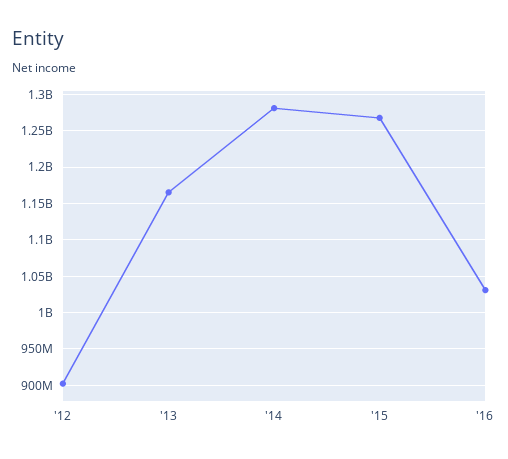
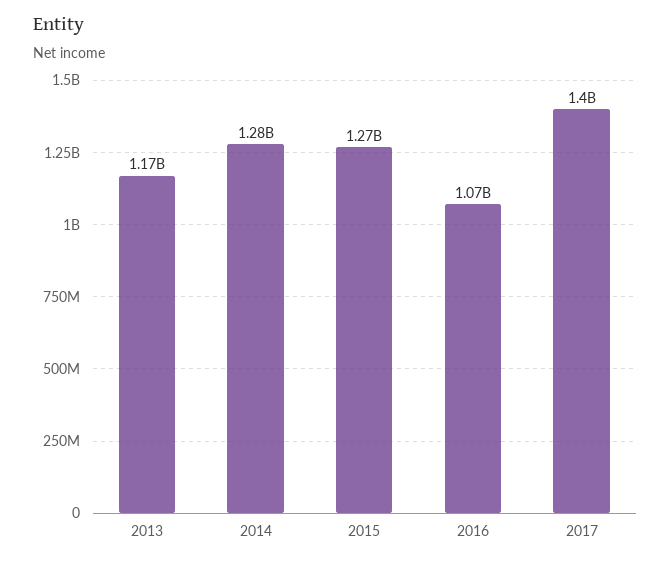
'12: 900000000 -> none
'16: 1030000000 -> 1070000000
2017: none -> 1400000000

